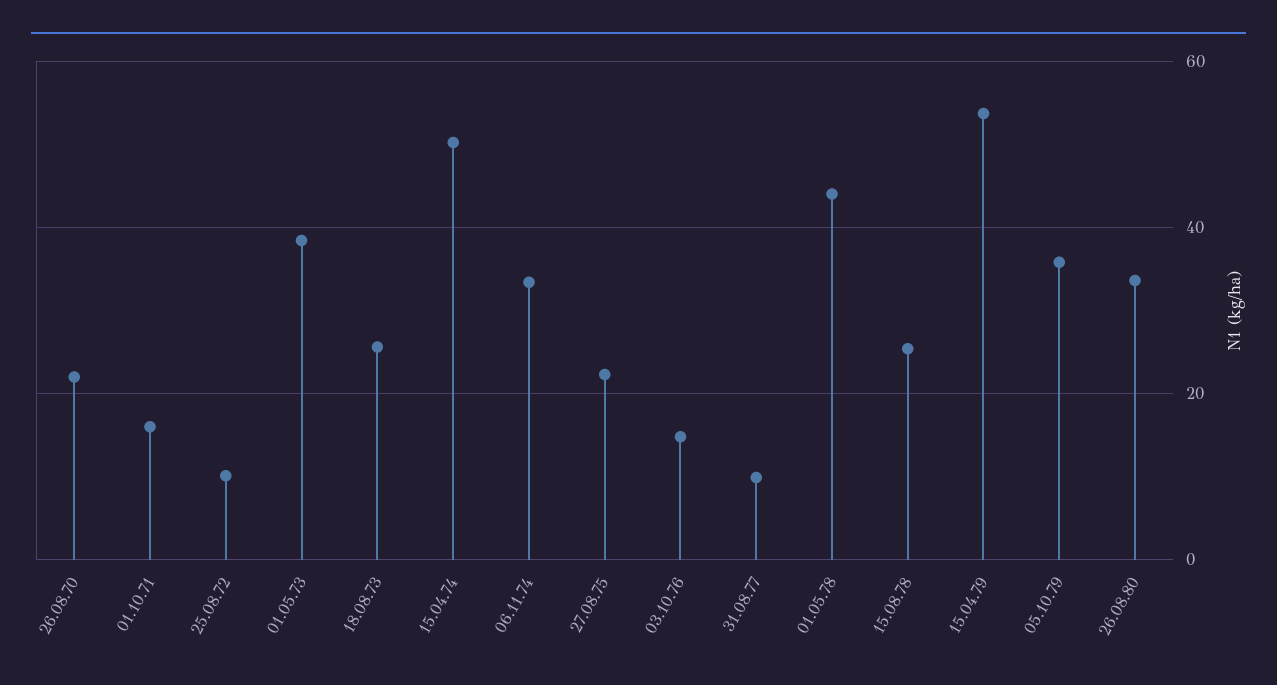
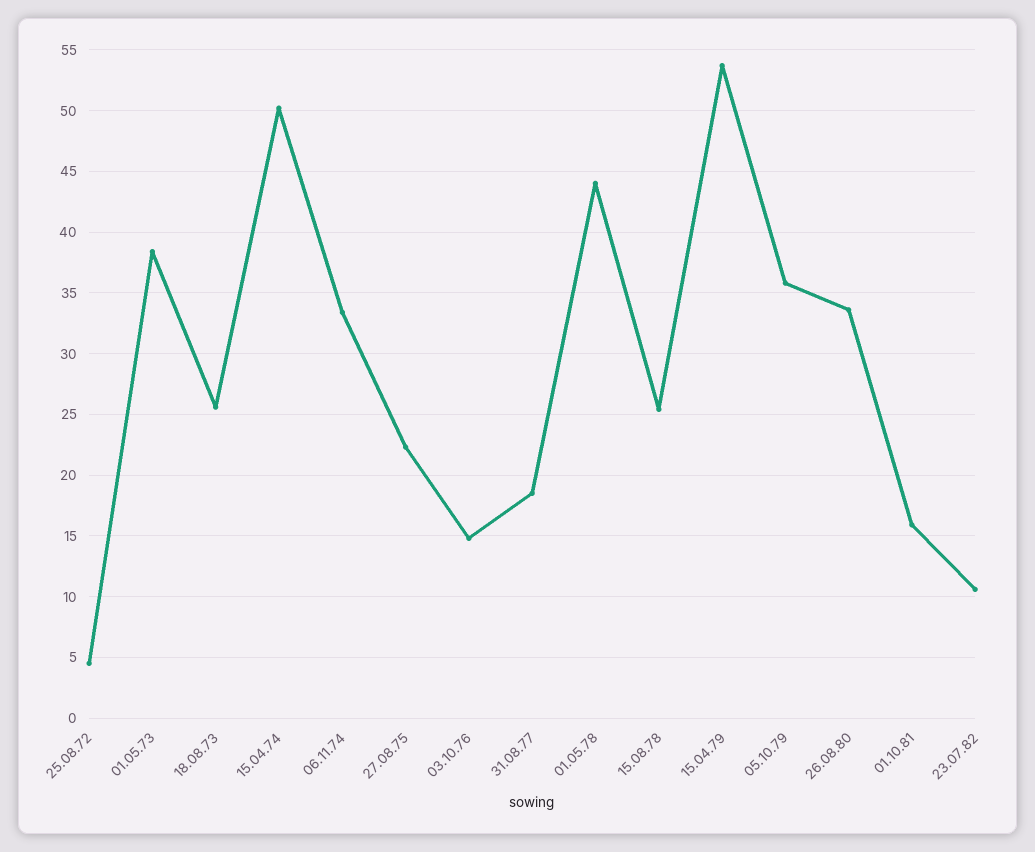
26.08.70: 22 -> none
01.10.71: 16 -> none
25.08.72: 10 -> 4.5
31.08.77: 10 -> 18.5
01.10.81: none -> 16
23.07.82: none -> 10.5

